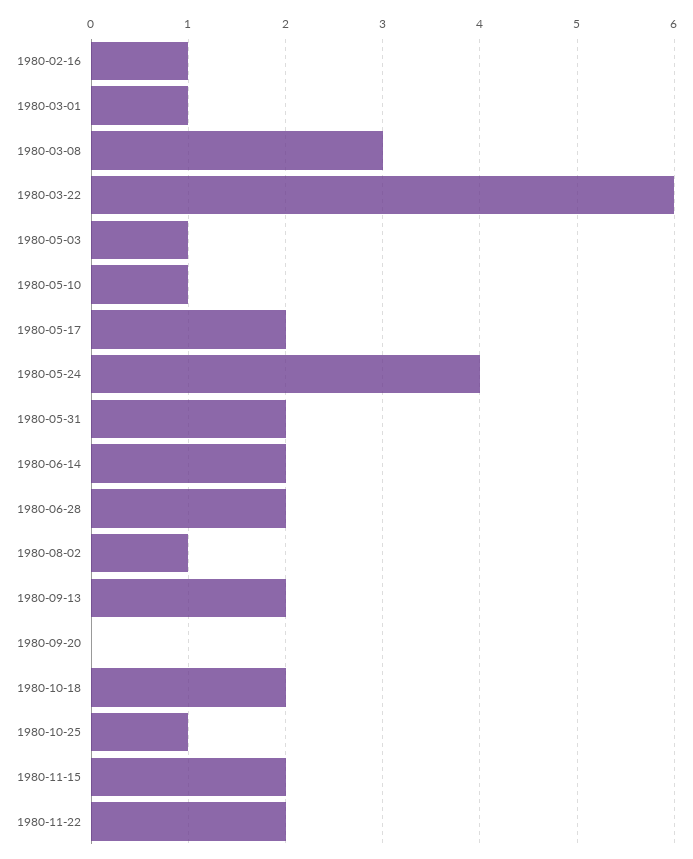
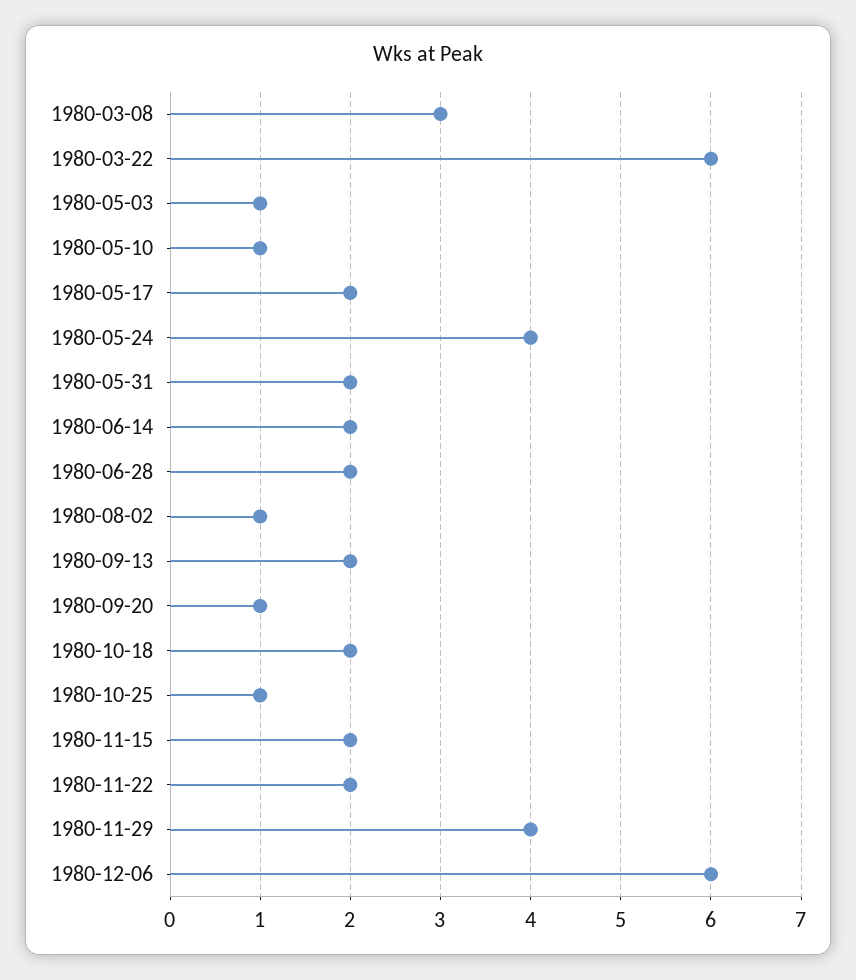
1980-02-16: 1 -> none
1980-03-01: 1 -> none
1980-09-20: 0 -> 1
1980-11-29: none -> 4
1980-12-06: none -> 6

